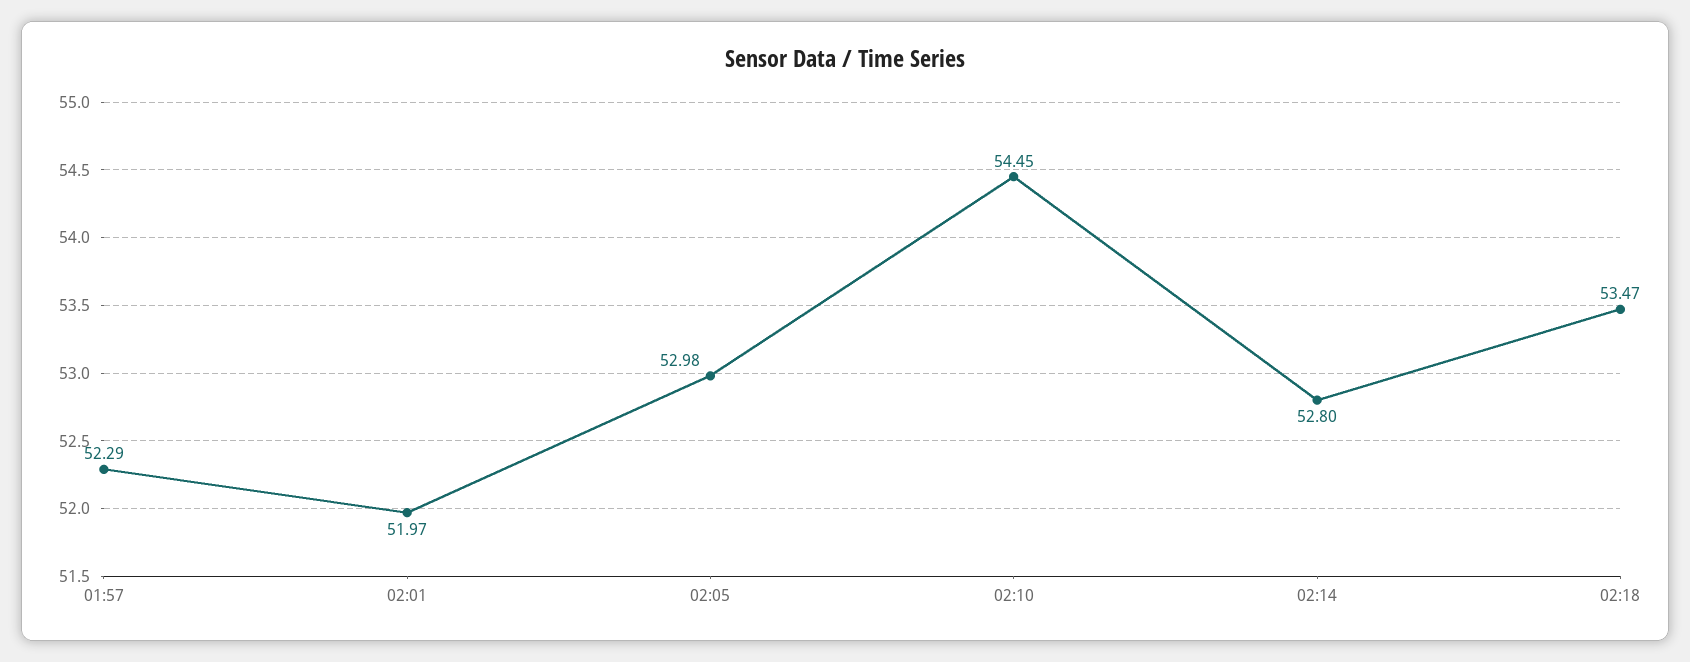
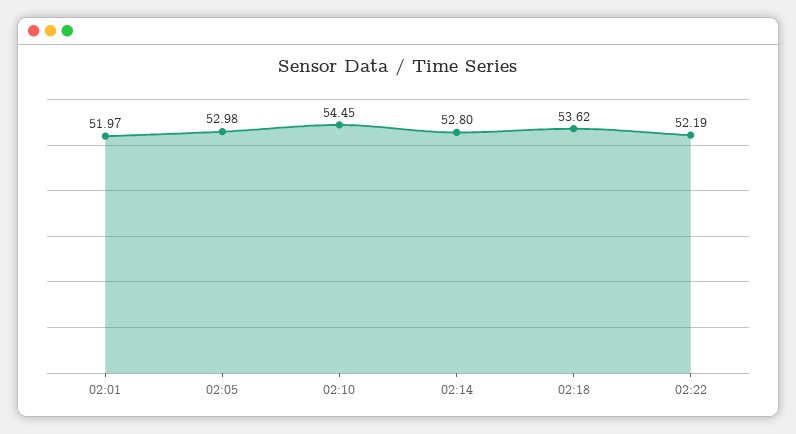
01:57: 52.29 -> none
02:18: 53.47 -> 53.62
02:22: none -> 52.19

